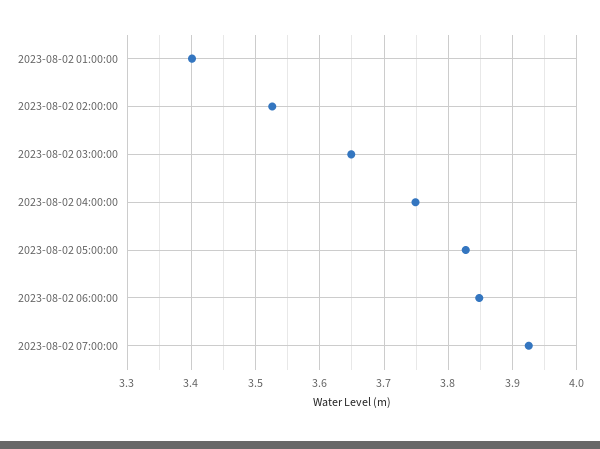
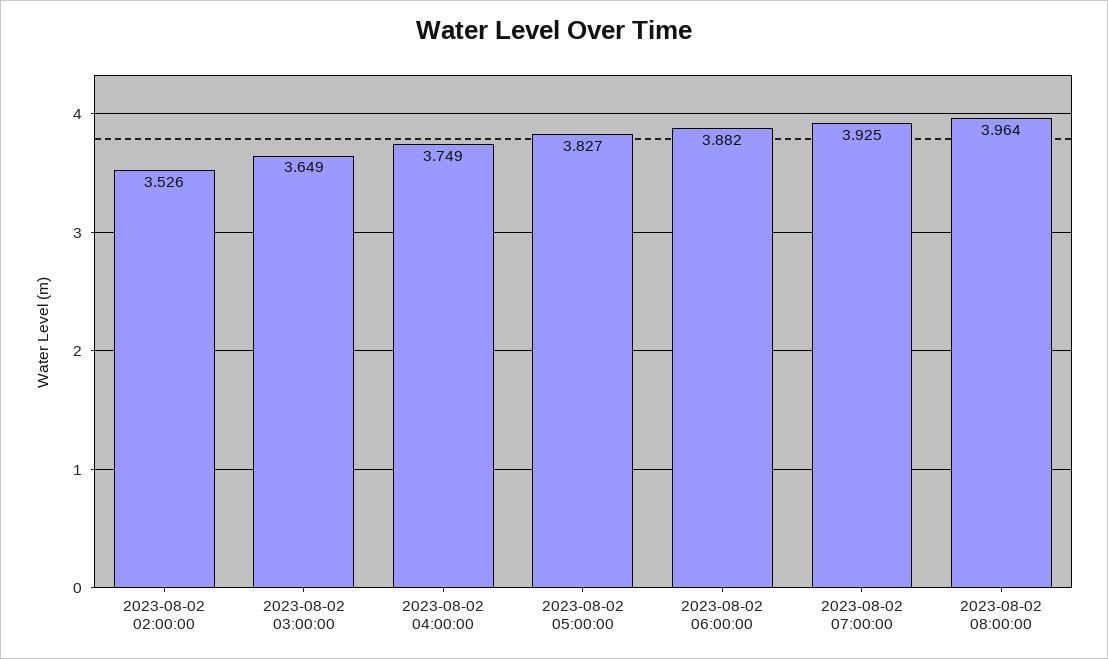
2023-08-02 01:00:00: 3.4 -> none
2023-08-02 06:00:00: 3.85 -> 3.882
2023-08-02 08:00:00: none -> 3.964

